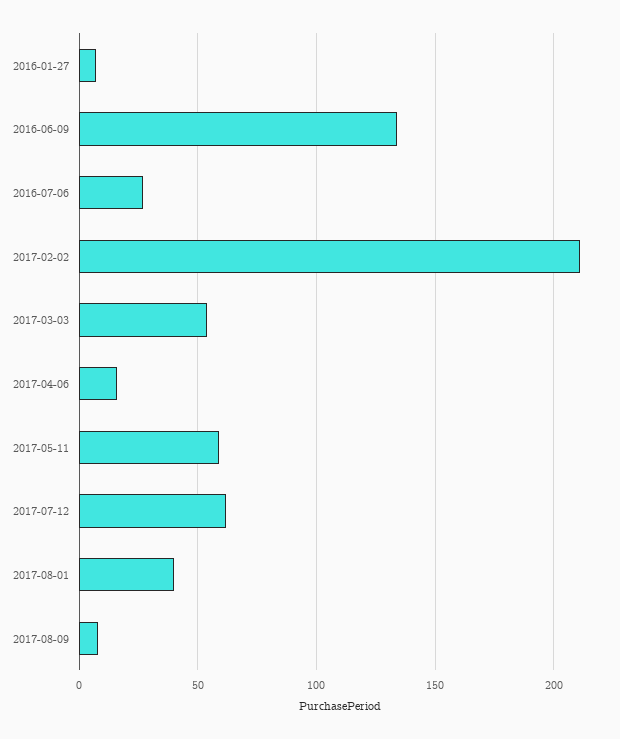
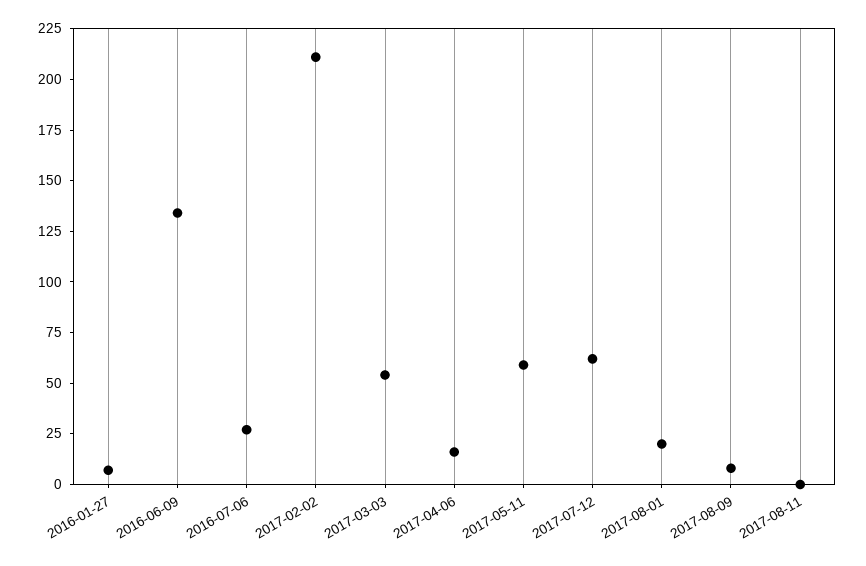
2017-08-01: 40 -> 20
2017-08-11: none -> 0

